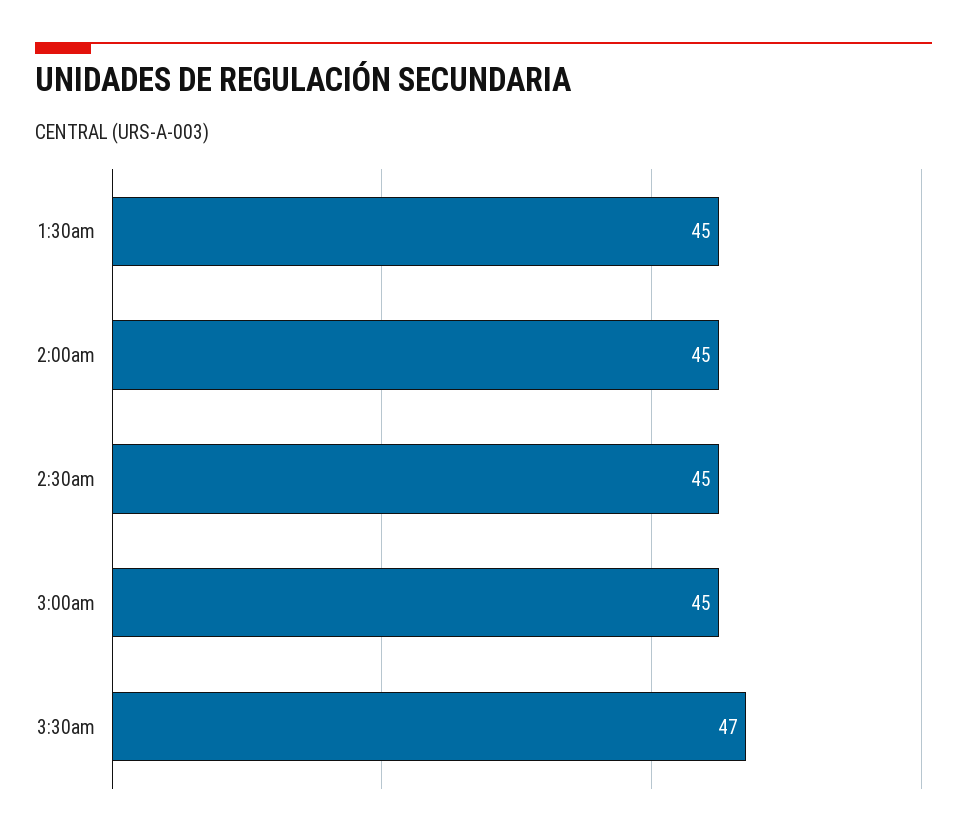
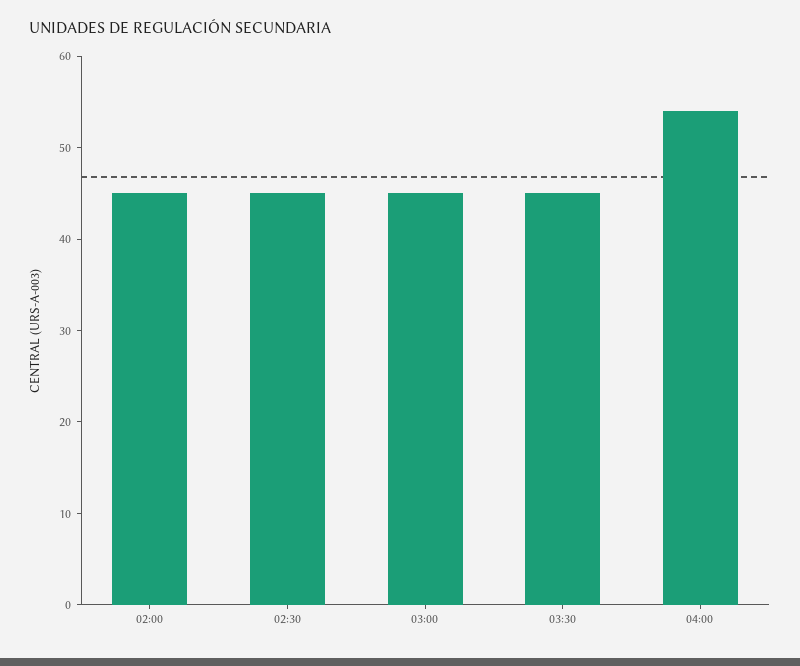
1:30am: 45 -> none
3:30am: 47 -> 45
04:00: none -> 54

